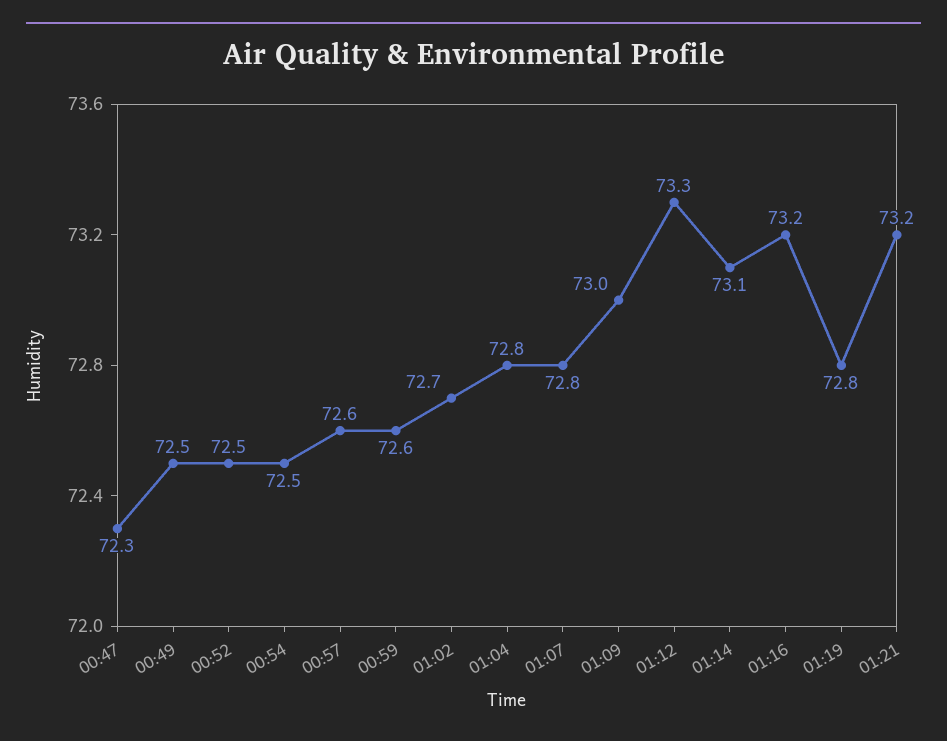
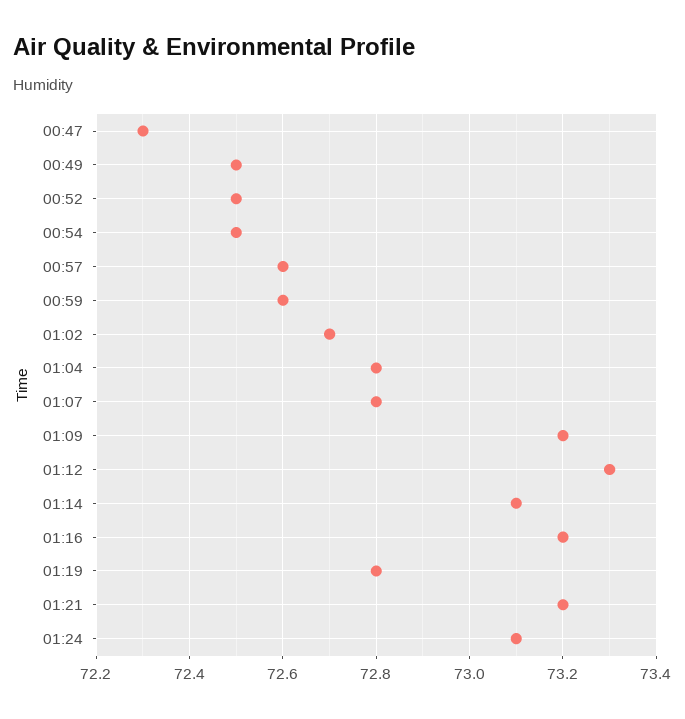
01:09: 73 -> 73.2
01:24: none -> 73.1

